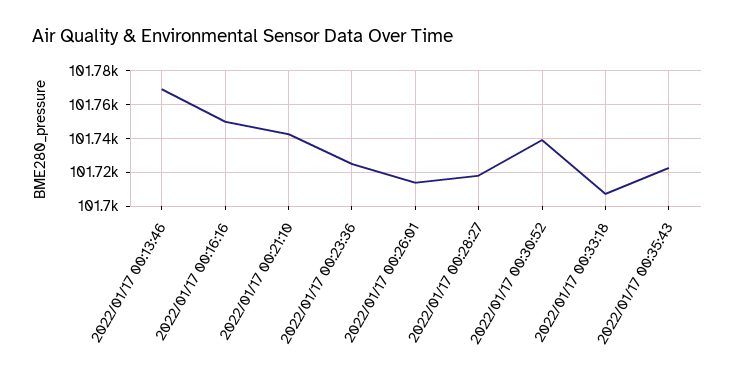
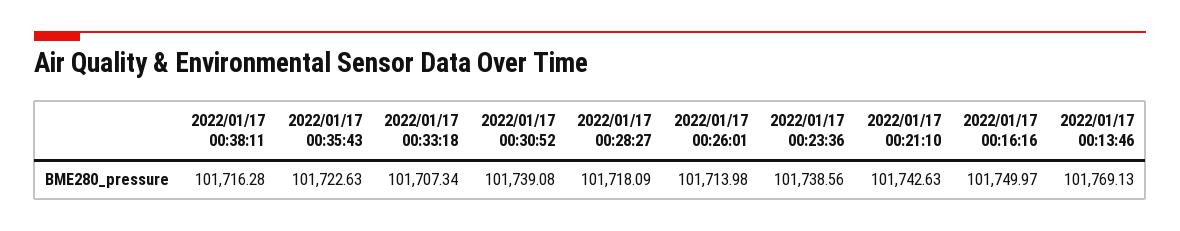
2022/01/17 00:23:36: 101725 -> 101738.56
2022/01/17 00:38:11: none -> 101716.28

